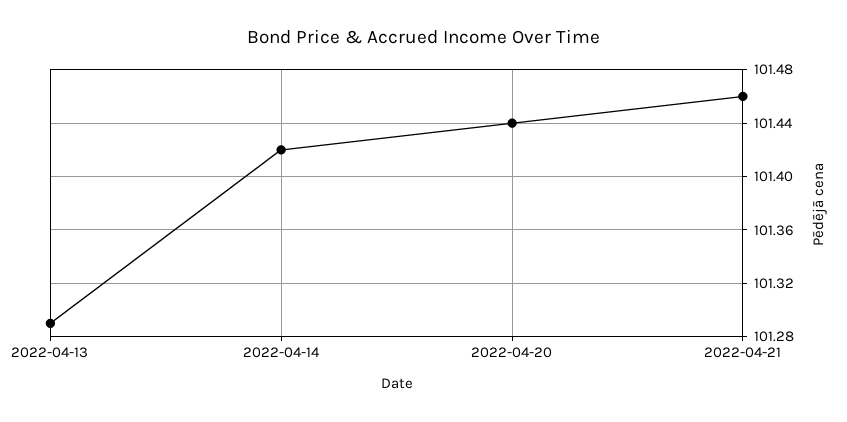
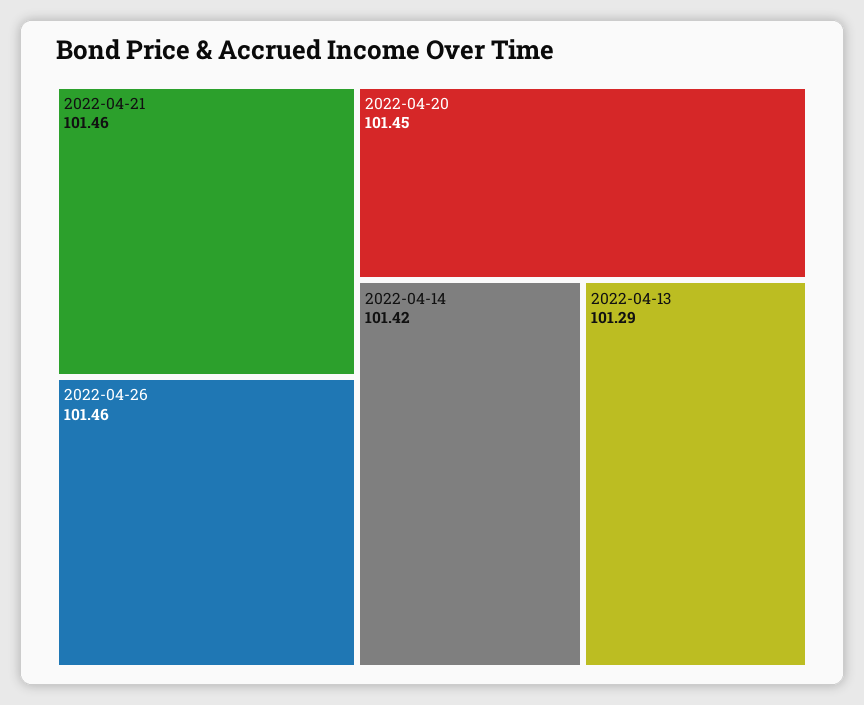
2022-04-20: 101.44 -> 101.45
2022-04-26: none -> 101.46

